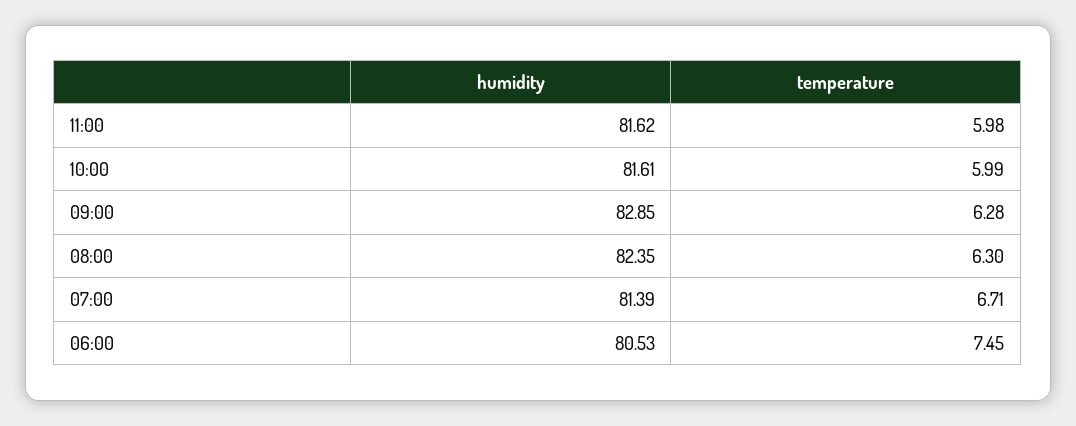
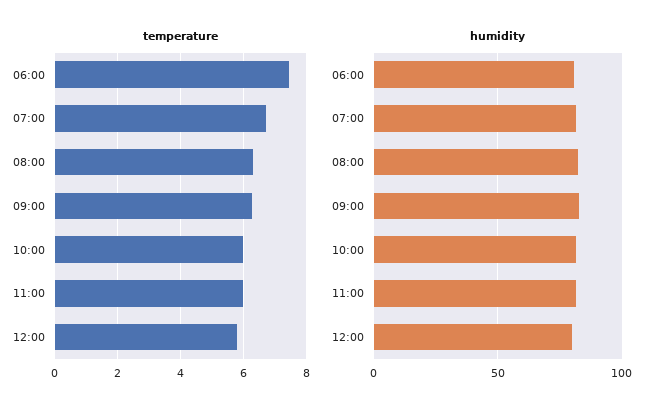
temperature, 12:00: none -> 5.8
humidity, 12:00: none -> 80

